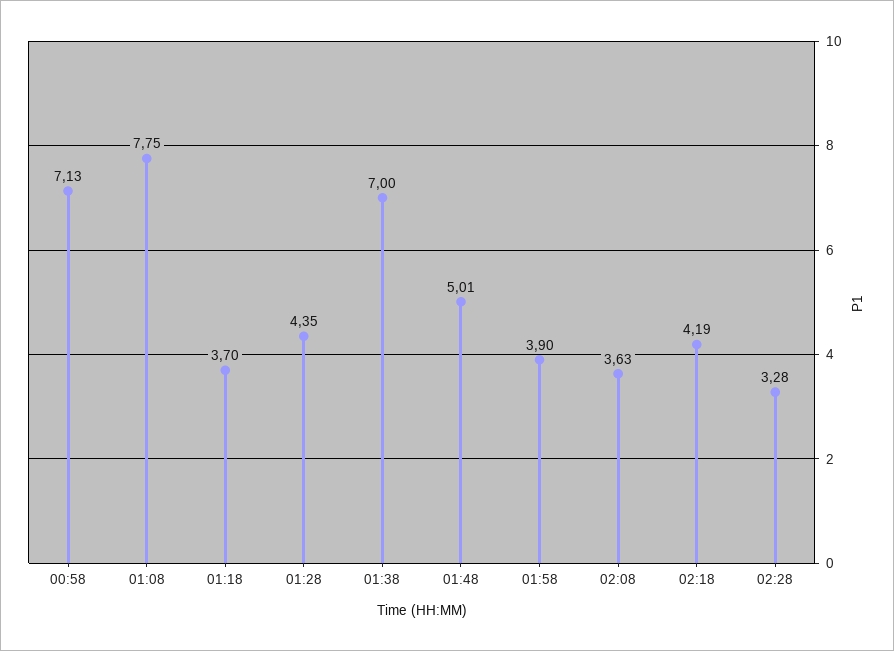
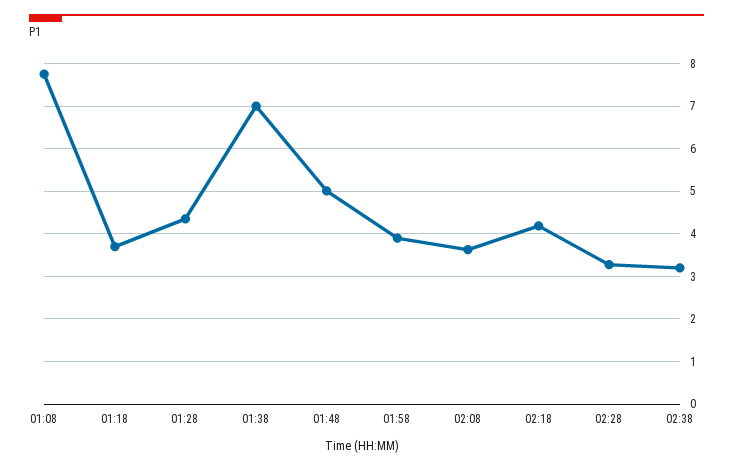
00:58: 7.13 -> none
02:38: none -> 3.2

